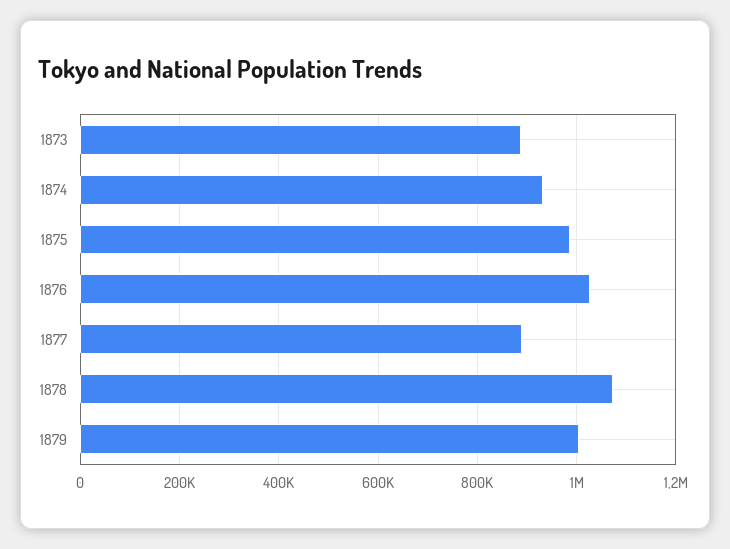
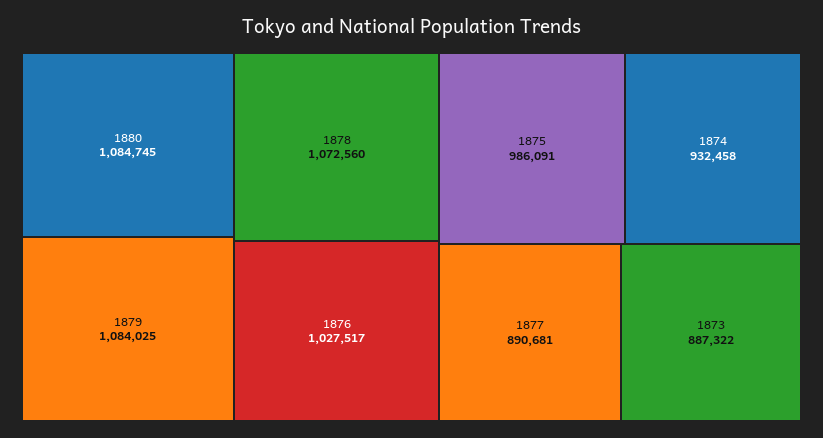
1879: 1000000 -> 1084025
1880: none -> 1084745

